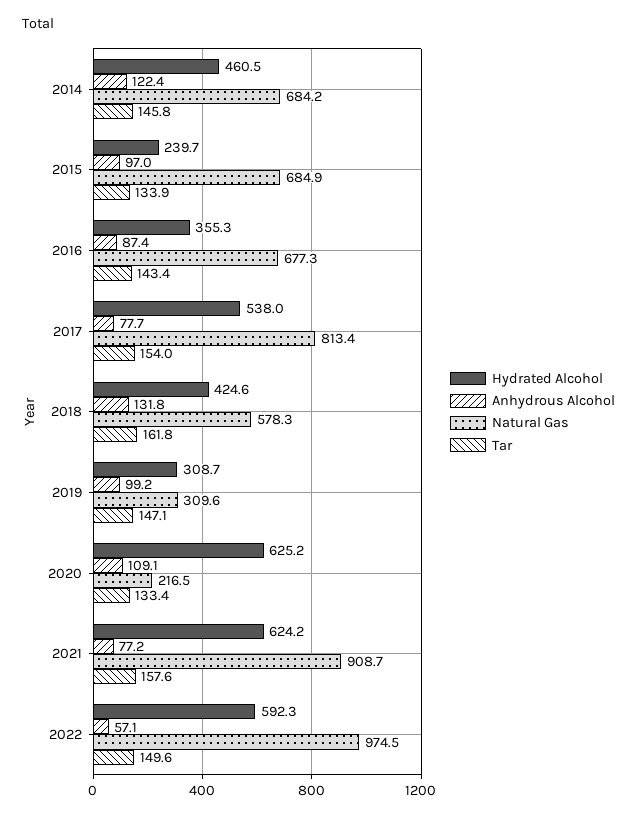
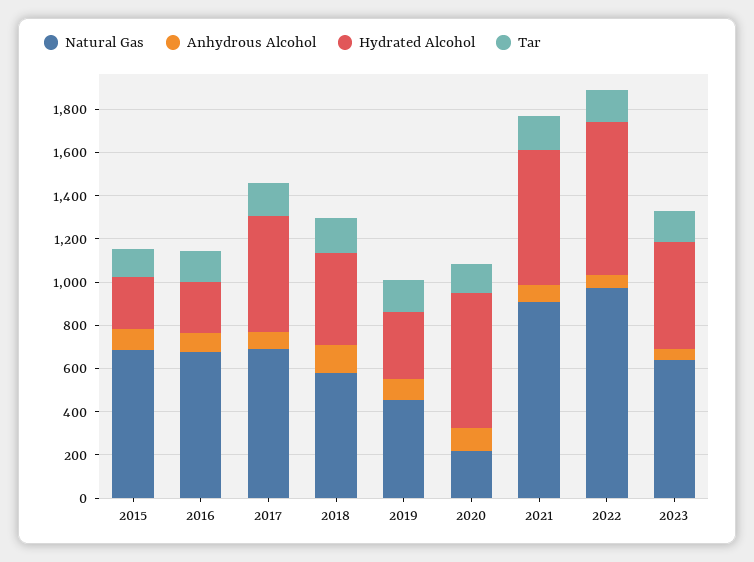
Hydrated Alcohol, 2014: 460.5 -> none
Anhydrous Alcohol, 2014: 122.4 -> none
Natural Gas, 2014: 684.2 -> none
Tar, 2014: 145.8 -> none
Hydrated Alcohol, 2016: 355.3 -> 250
Natural Gas, 2017: 813.4 -> 700
Natural Gas, 2019: 309.6 -> 450
Hydrated Alcohol, 2022: 592.3 -> 700
Natural Gas, 2023: none -> 650
Anhydrous Alcohol, 2023: none -> 50
Hydrated Alcohol, 2023: none -> 500
Tar, 2023: none -> 150

